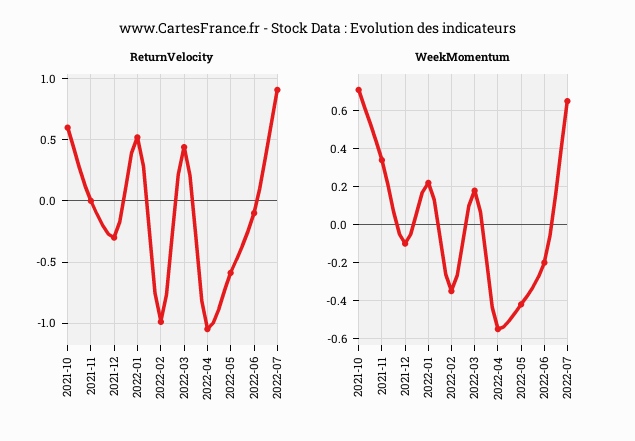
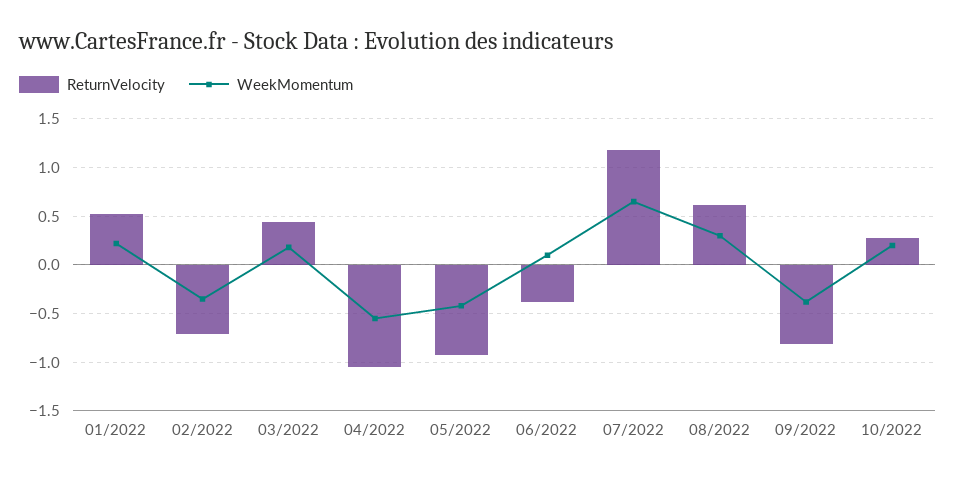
ReturnVelocity, 2021-10: 0.6 -> none
ReturnVelocity, 2021-11: 0 -> none
ReturnVelocity, 2021-12: -0.3 -> none
ReturnVelocity, 2022-02: -1 -> -0.7
ReturnVelocity, 2022-05: -0.6 -> -0.9
ReturnVelocity, 2022-06: -0.1 -> -0.4
ReturnVelocity, 2022-07: 0.9 -> 1.2
WeekMomentum, 2021-10: 0.7 -> none
WeekMomentum, 2021-11: 0.35 -> none
WeekMomentum, 2021-12: -0.1 -> none
WeekMomentum, 2022-06: -0.2 -> 0.1
ReturnVelocity, 08/2022: none -> 0.6
WeekMomentum, 08/2022: none -> 0.3
ReturnVelocity, 09/2022: none -> -0.8
WeekMomentum, 09/2022: none -> -0.4
ReturnVelocity, 10/2022: none -> 0.3
WeekMomentum, 10/2022: none -> 0.2

